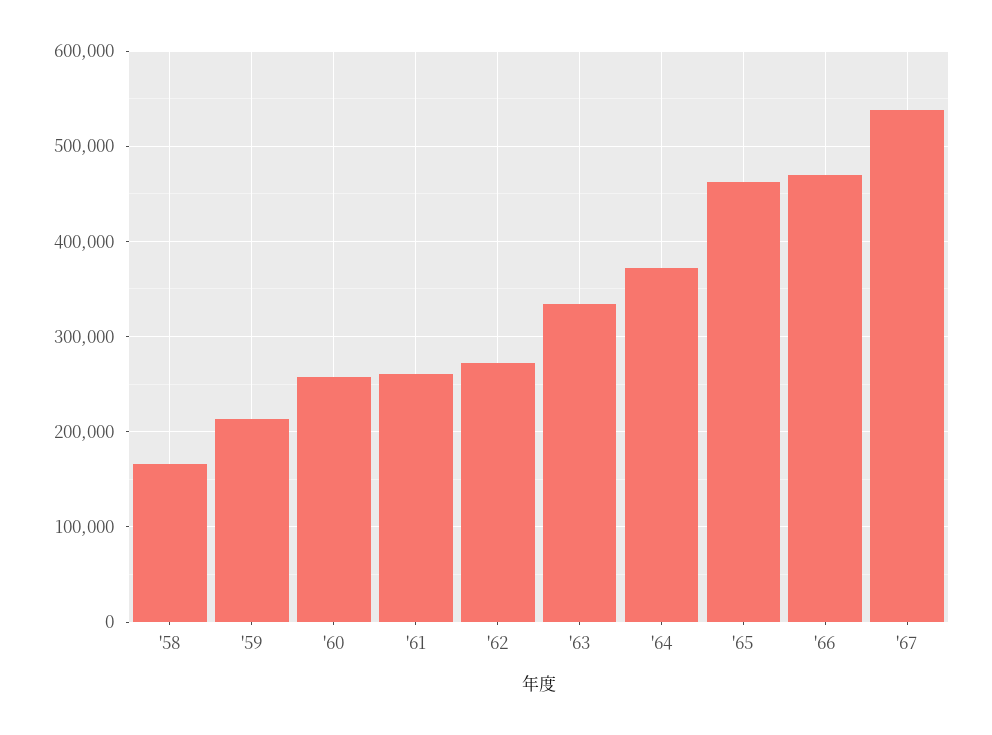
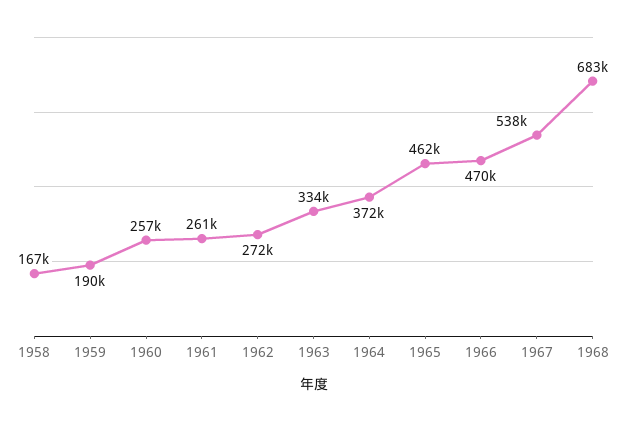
'59: 210000 -> 190000
1968: none -> 683000

